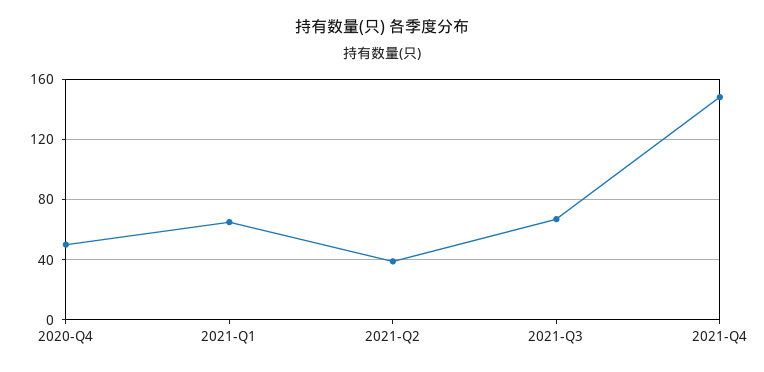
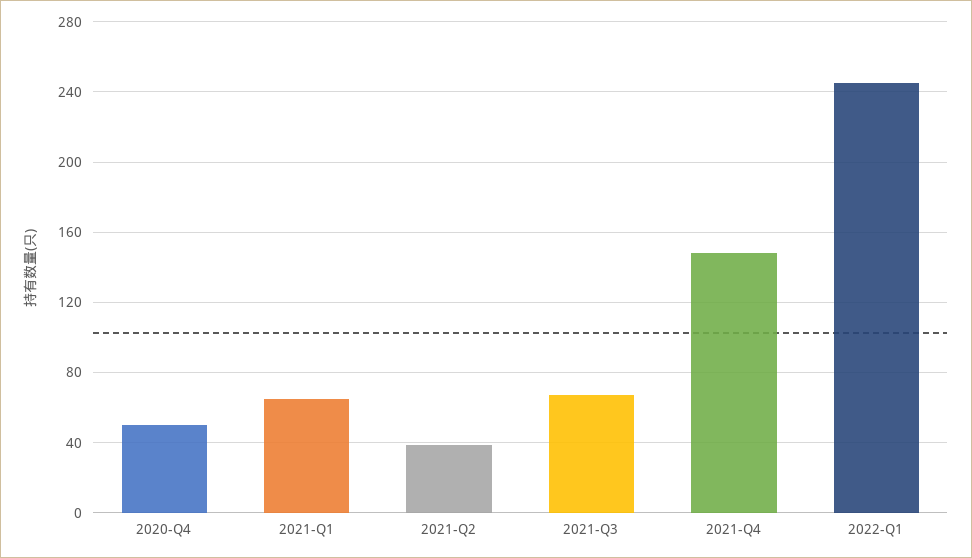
2022-Q1: none -> 245

